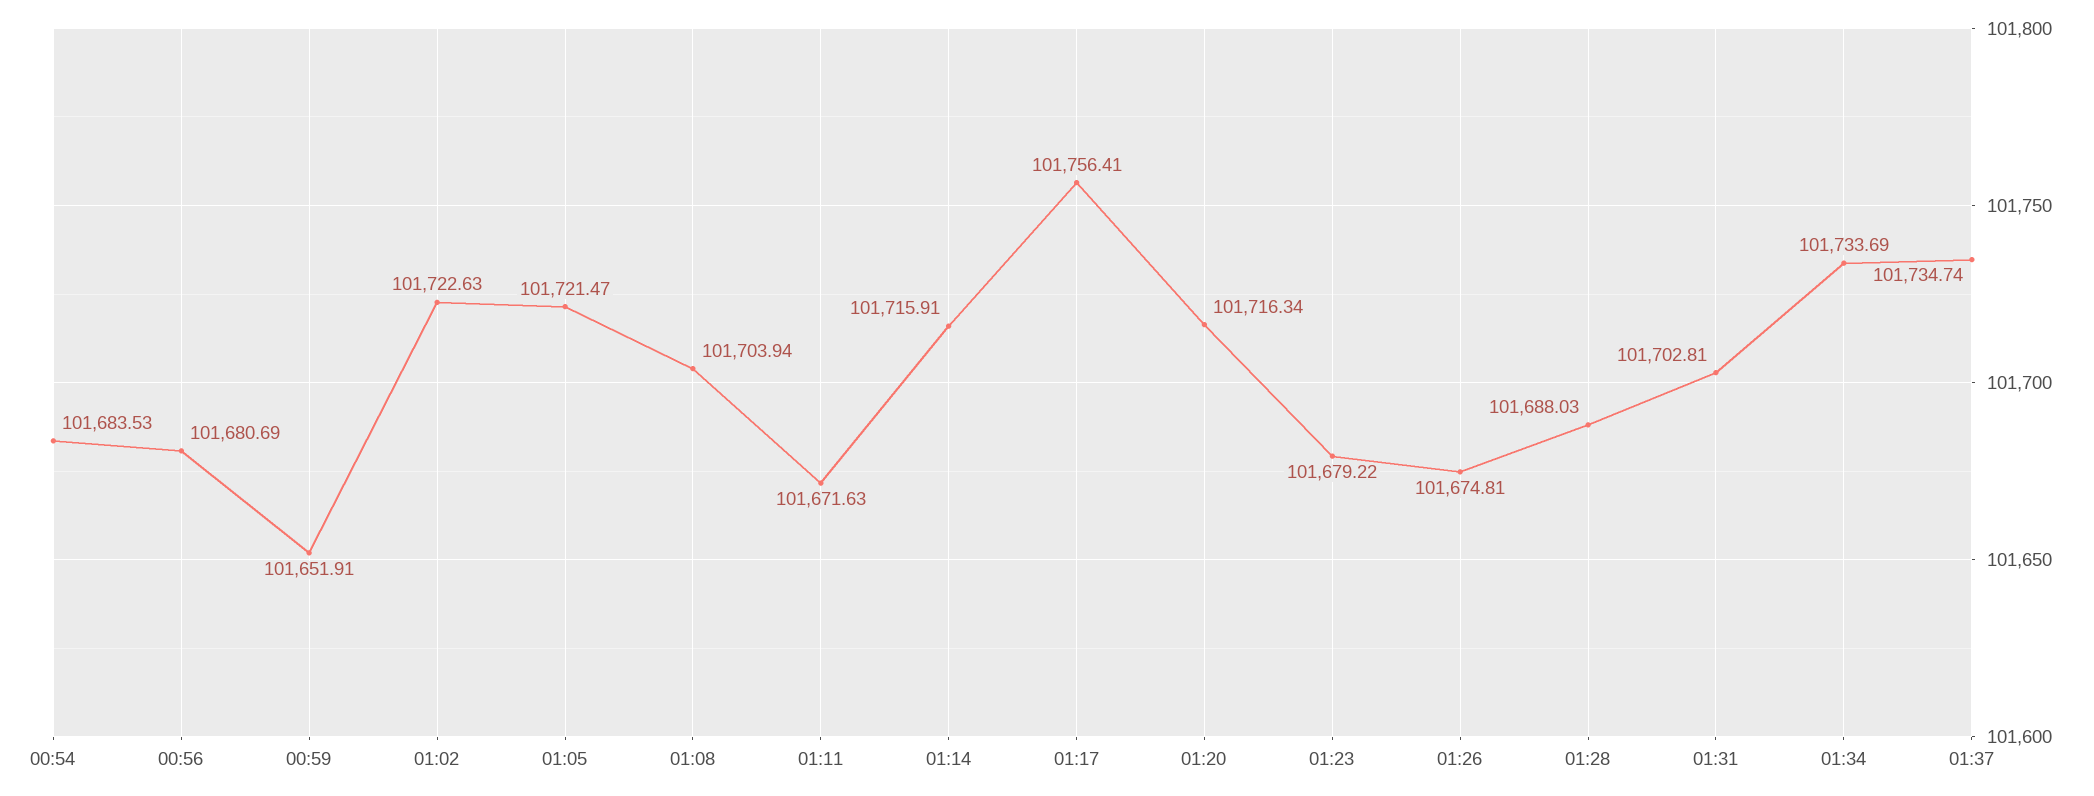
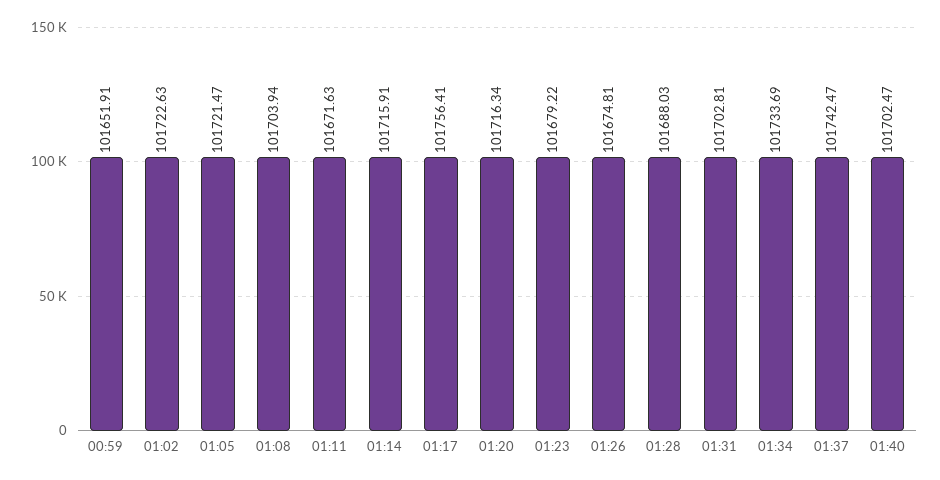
00:54: 101683.53 -> none
00:56: 101680.69 -> none
01:37: 101734.74 -> 101742.47
01:40: none -> 101702.47

